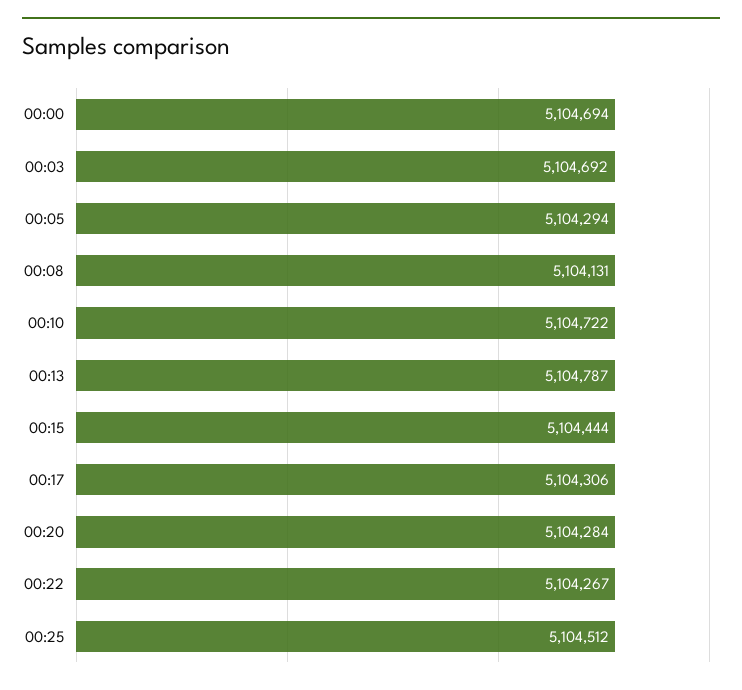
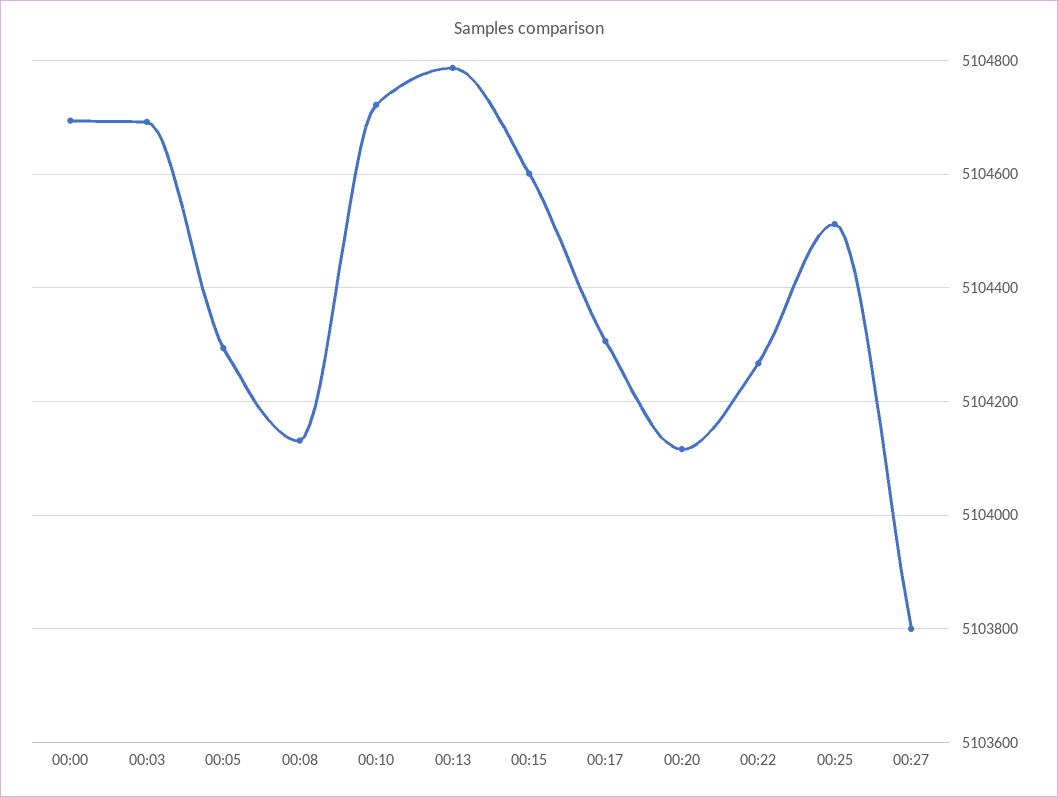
00:15: 5104444 -> 5104600
00:20: 5104284 -> 5104120
00:27: none -> 5103800

